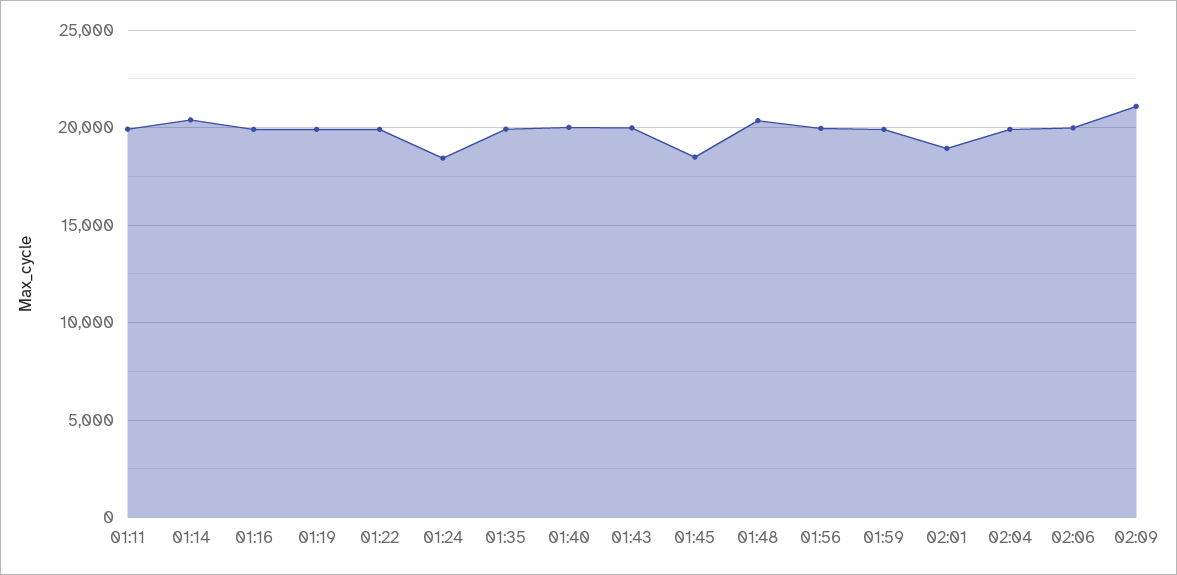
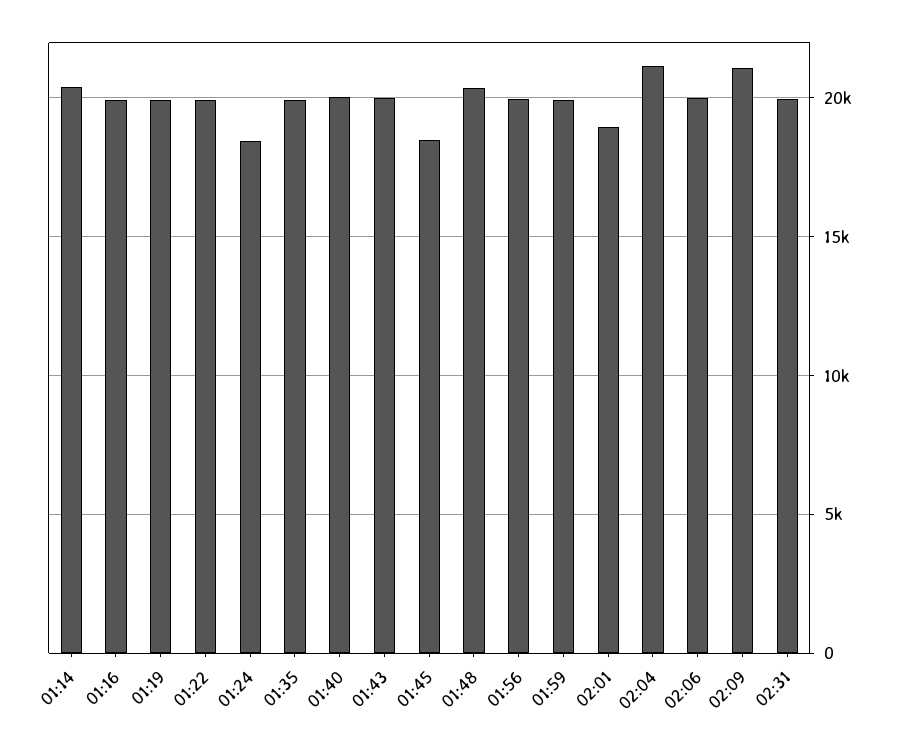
01:11: 20000 -> none
02:04: 20000 -> 21000
02:31: none -> 20000

